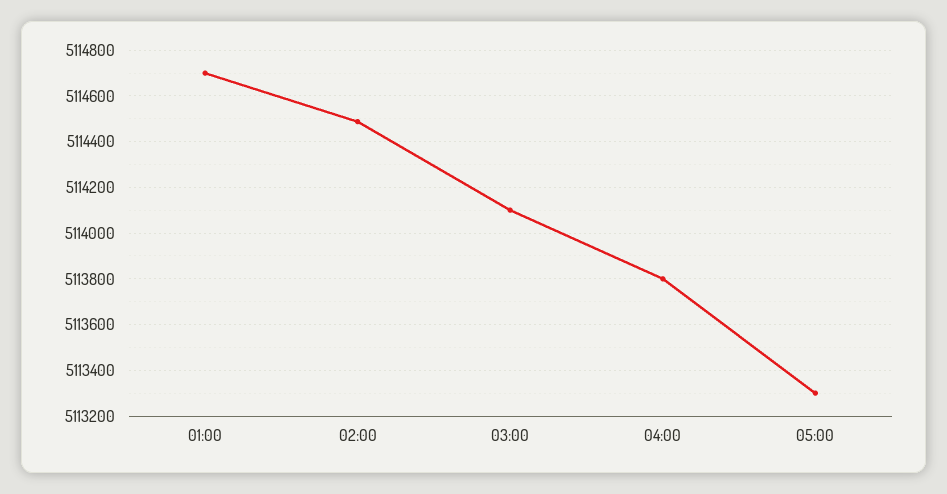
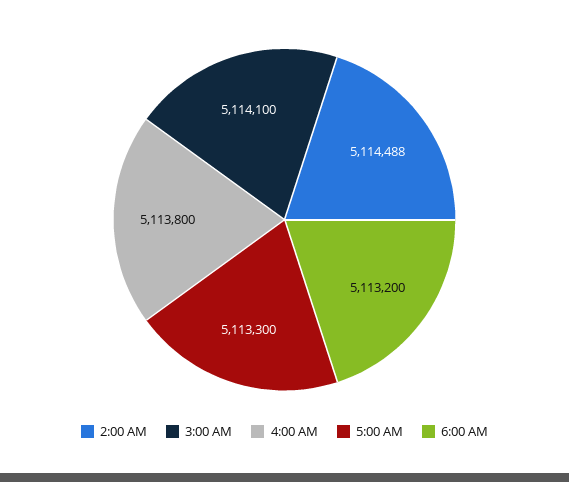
01:00: 5114700 -> none
6:00 AM: none -> 5113200

